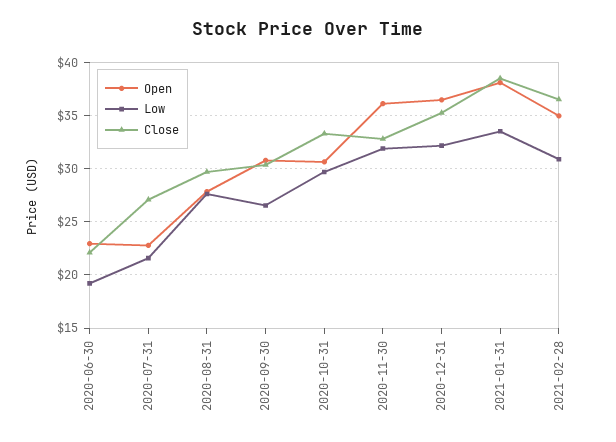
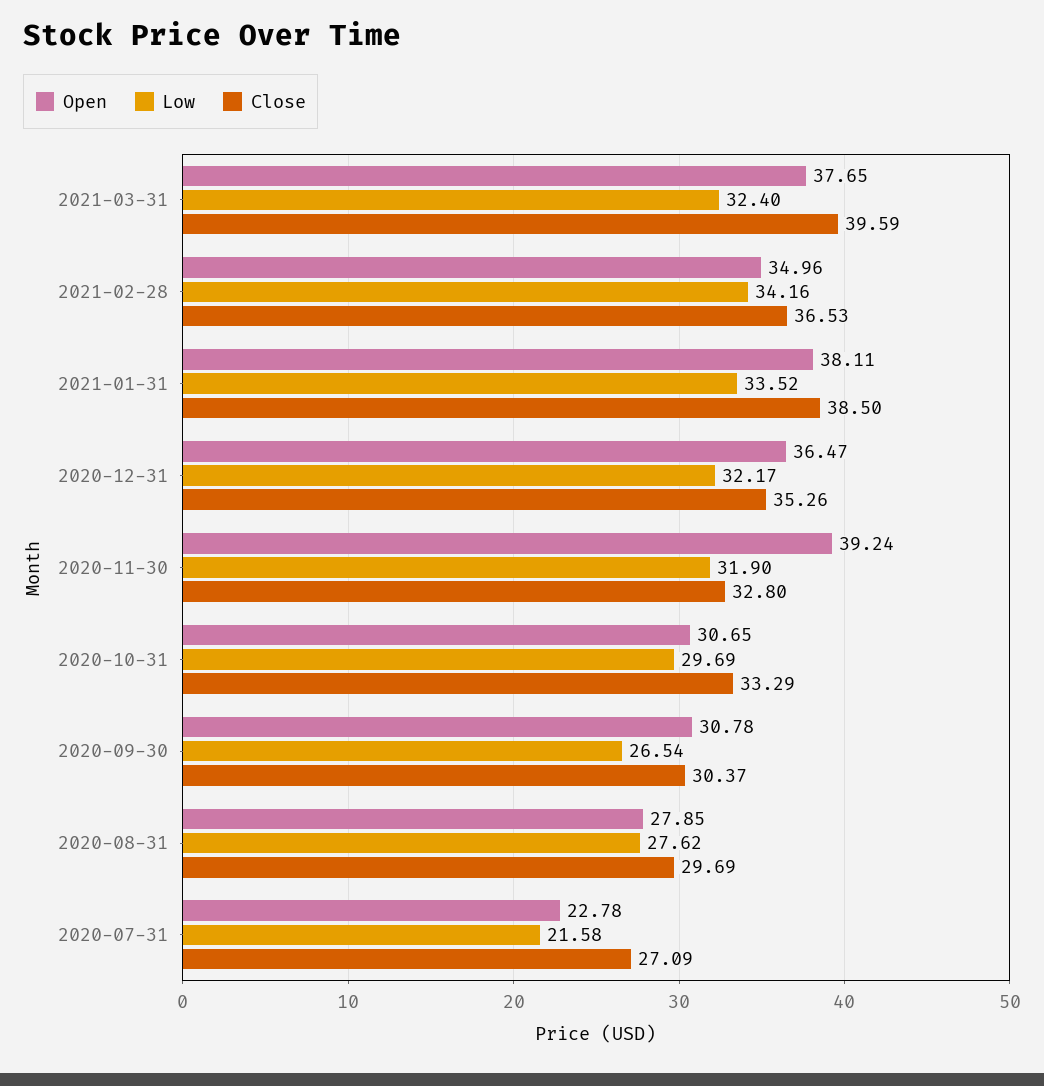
Open, 2020-06-30: 23 -> none
Low, 2020-06-30: 19 -> none
Close, 2020-06-30: 22 -> none
Open, 2020-11-30: 36 -> 39.24
Low, 2021-02-28: 31 -> 34.16
Open, 2021-03-31: none -> 37.65
Low, 2021-03-31: none -> 32.4
Close, 2021-03-31: none -> 39.59

